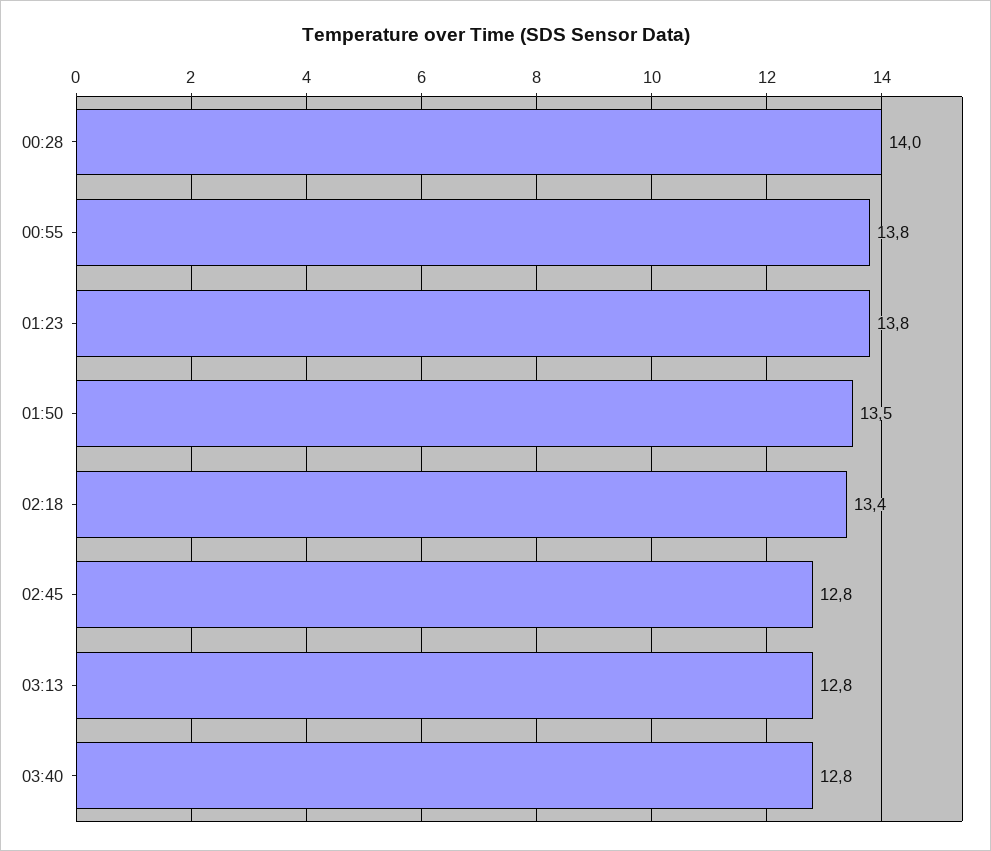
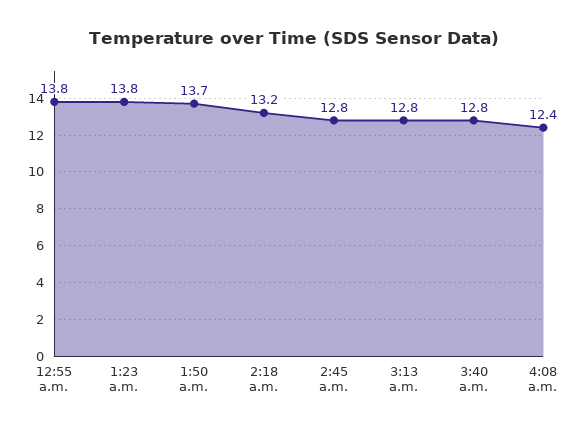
00:28: 14 -> none
01:50: 13.5 -> 13.7
02:18: 13.4 -> 13.2
4:08 a.m.: none -> 12.4

